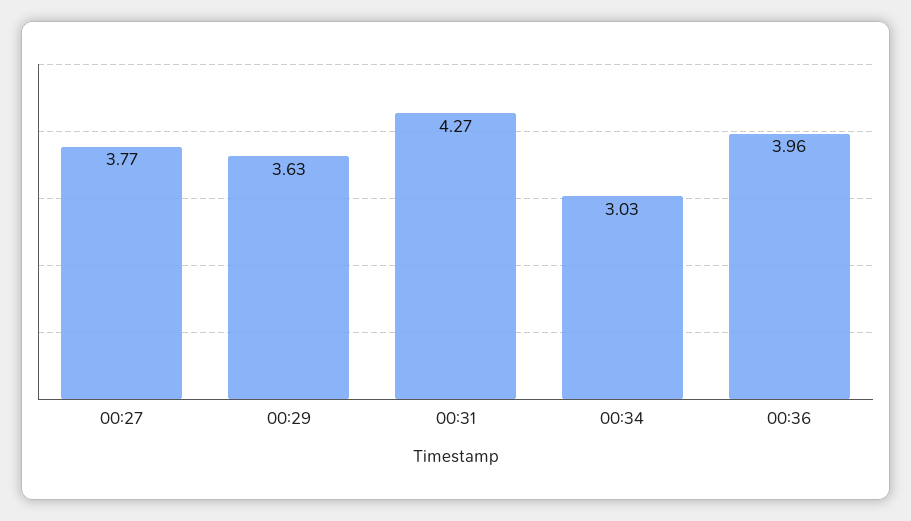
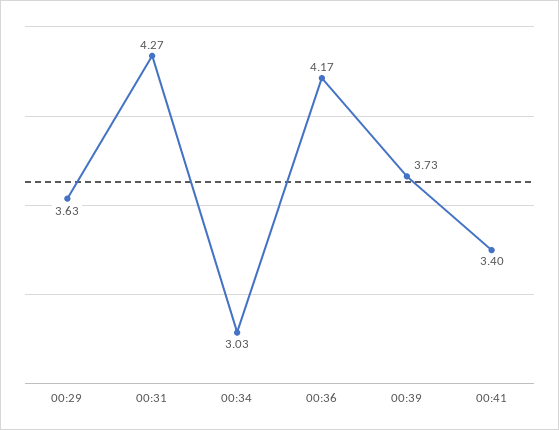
00:27: 3.77 -> none
00:36: 3.96 -> 4.17
00:39: none -> 3.73
00:41: none -> 3.4

